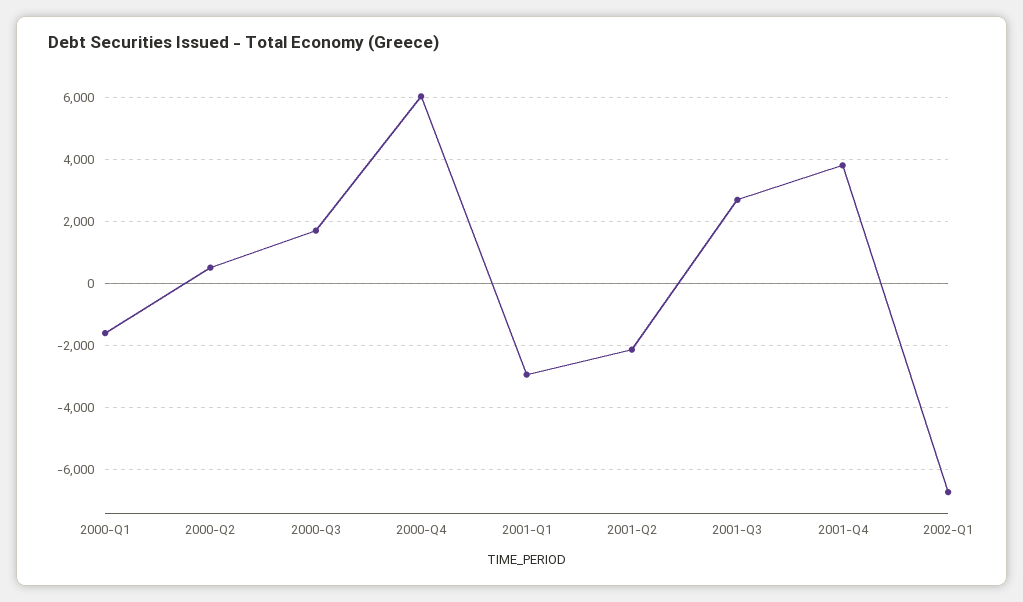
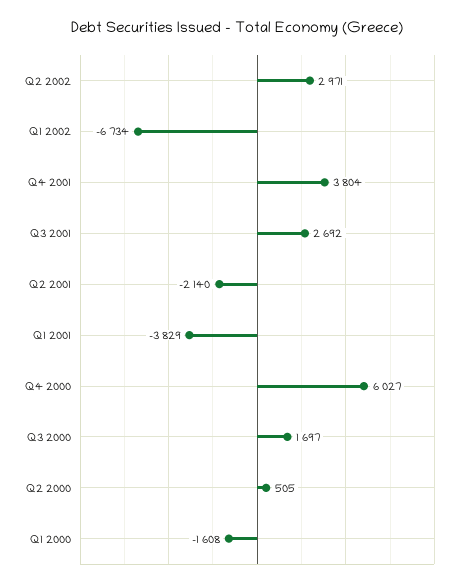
2001-Q1: -3000 -> -3829
Q2 2002: none -> 2971

